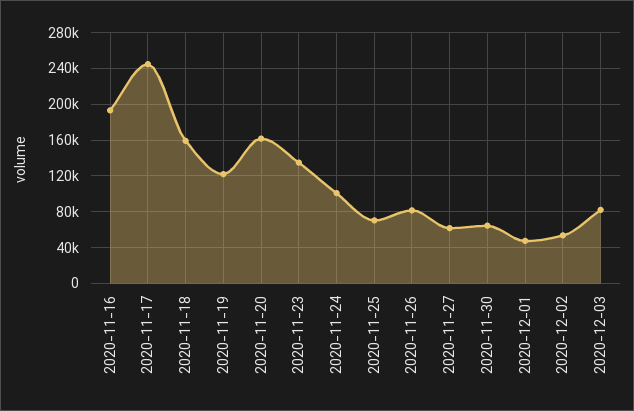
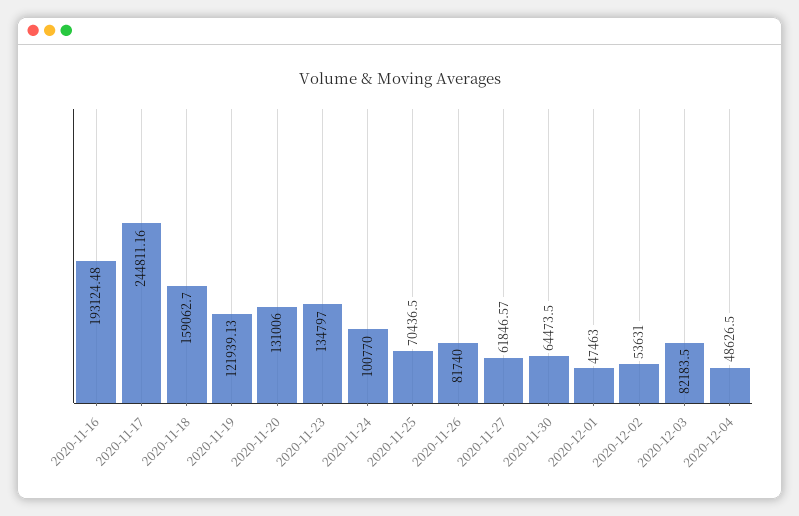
2020-11-20: 160000 -> 131006
2020-12-04: none -> 48626.5

